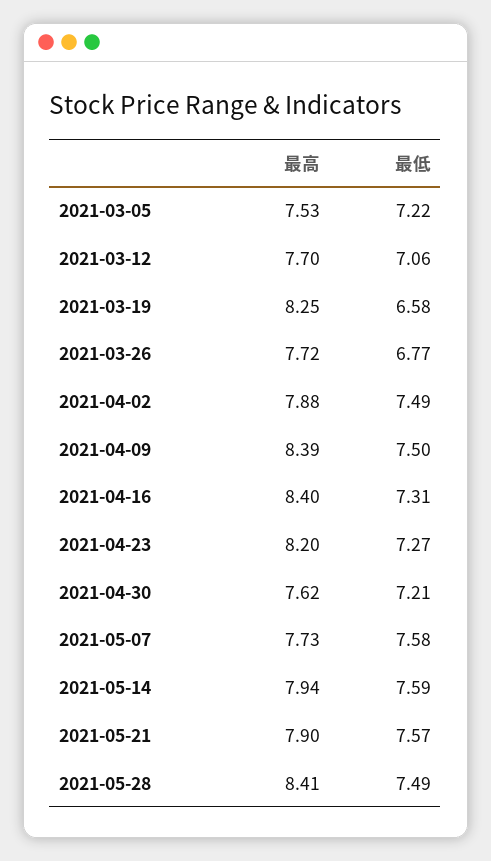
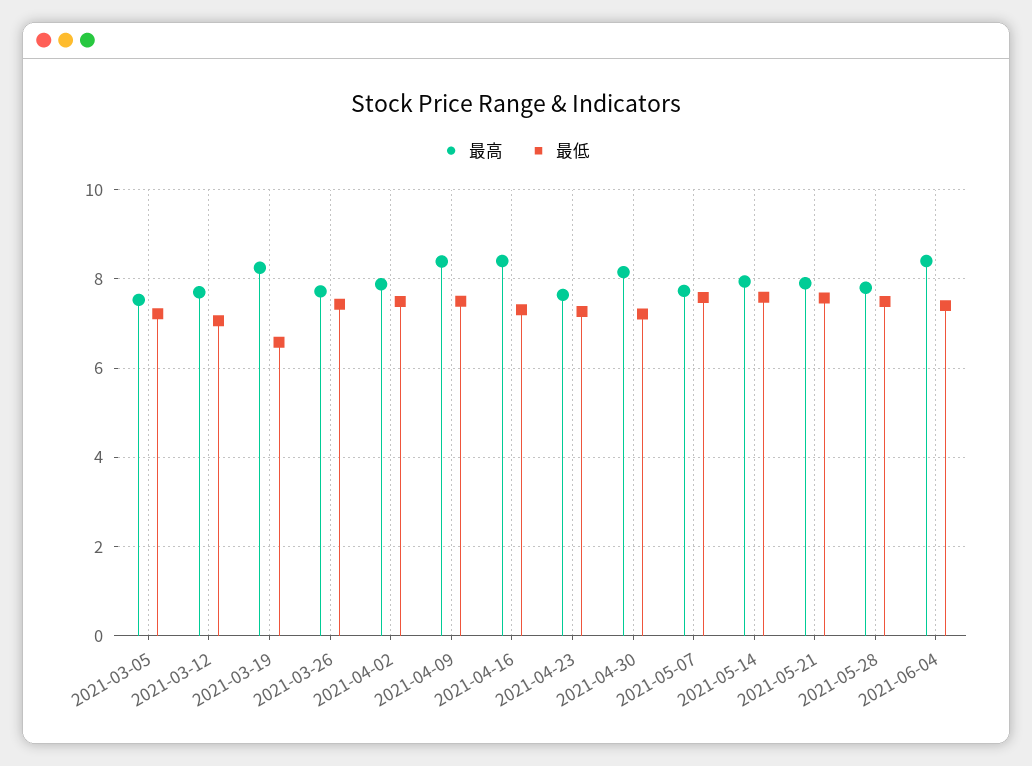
最低, 2021-03-26: 6.77 -> 7.4
最高, 2021-04-23: 8.2 -> 7.6
最高, 2021-04-30: 7.62 -> 8.2
最高, 2021-05-28: 8.41 -> 7.8
最高, 2021-06-04: none -> 8.4
最低, 2021-06-04: none -> 7.4

